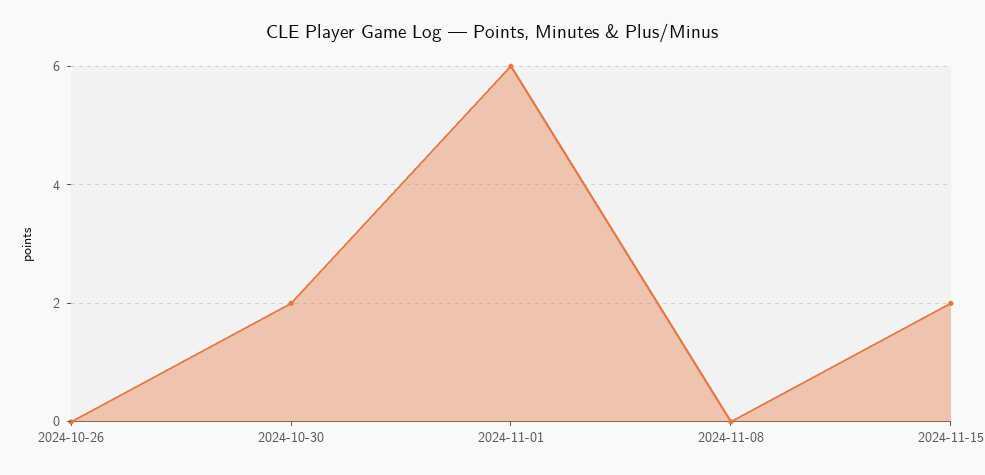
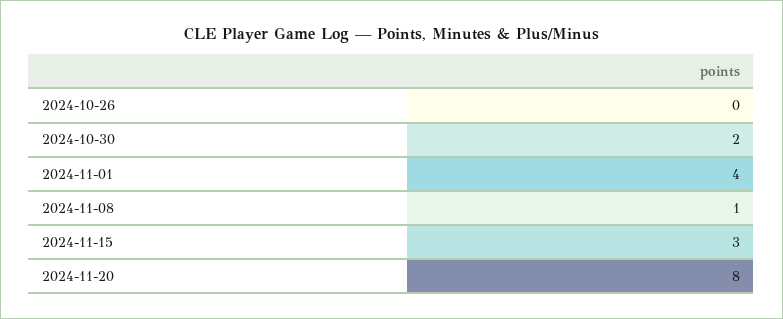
2024-11-01: 6 -> 4
2024-11-08: 0 -> 1
2024-11-15: 2 -> 3
2024-11-20: none -> 8

